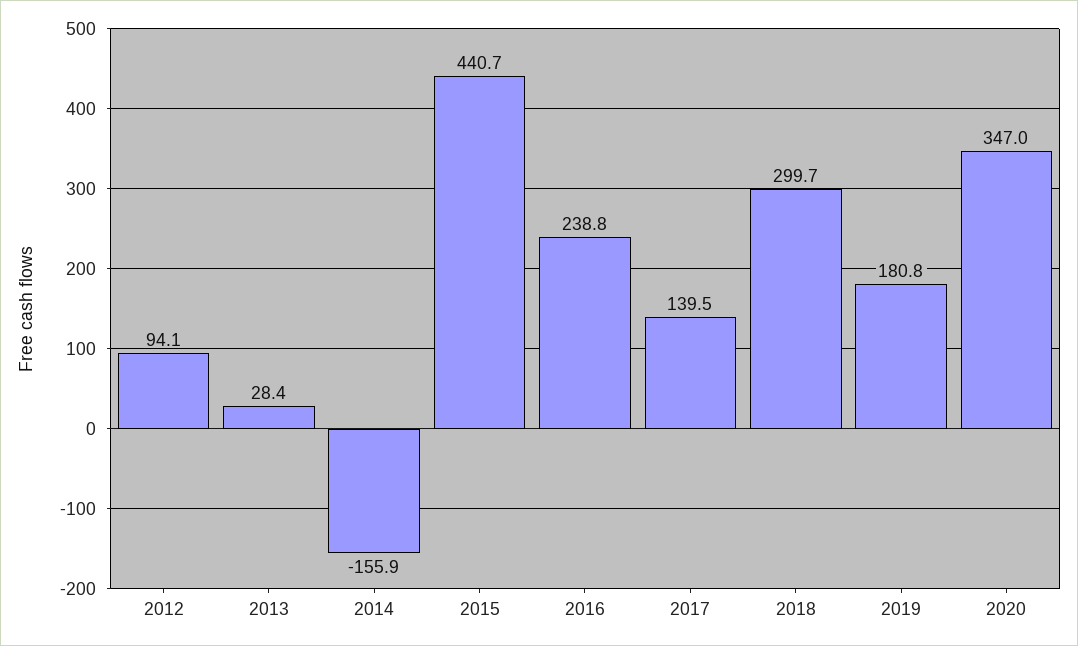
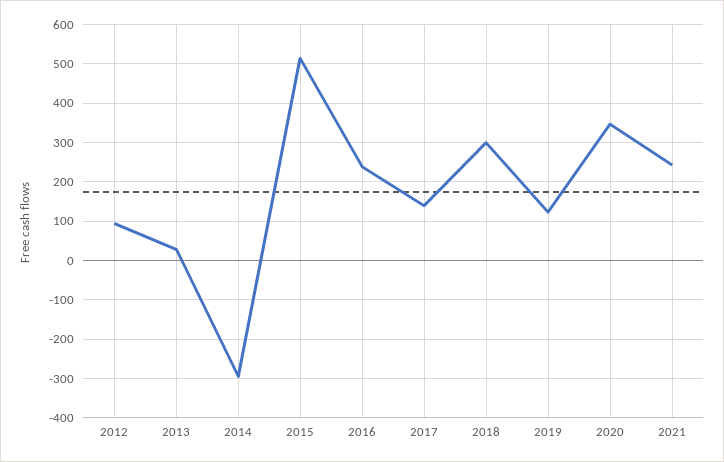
2014: -155.9 -> -300
2015: 440.7 -> 520
2019: 180.8 -> 120
2021: none -> 240

